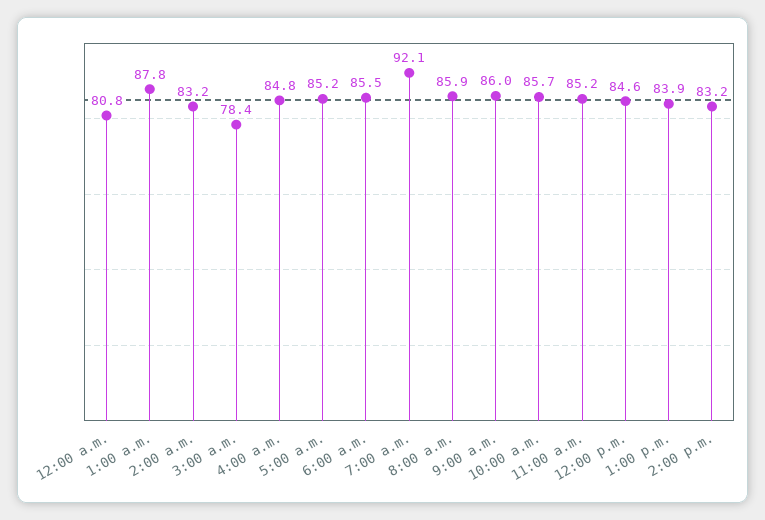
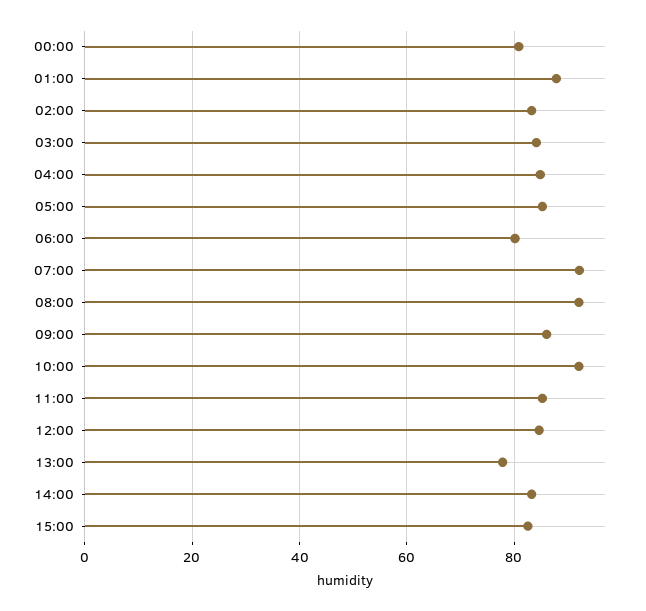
3:00 a.m.: 78.4 -> 84
6:00 a.m.: 85.5 -> 80
8:00 a.m.: 85.9 -> 92
10:00 a.m.: 85.7 -> 92
1:00 p.m.: 83.9 -> 78
15:00: none -> 82

